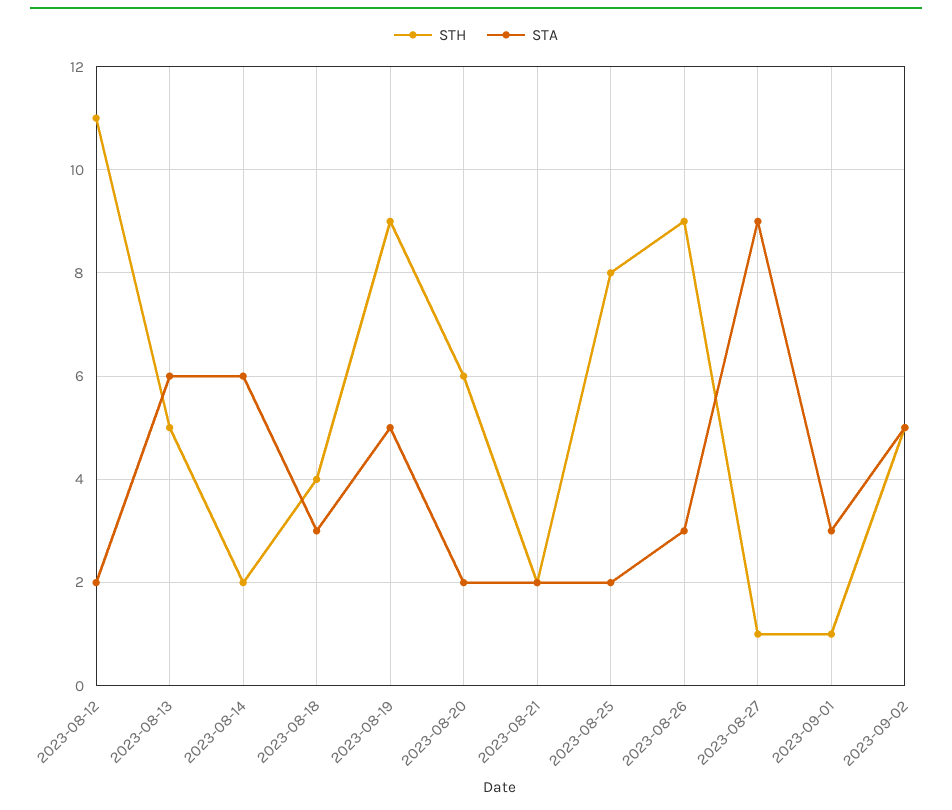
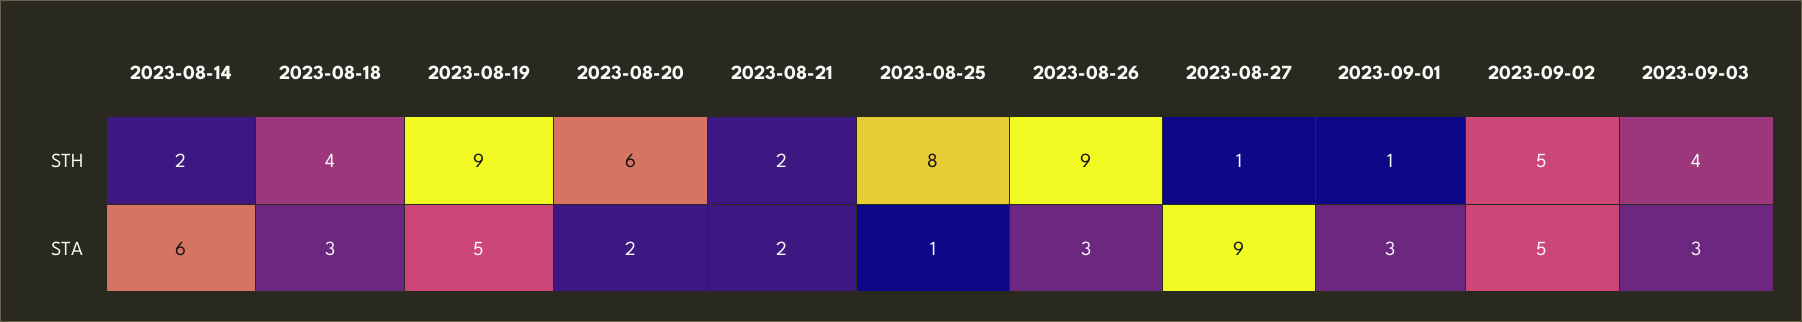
STH, 2023-08-12: 11 -> none
STA, 2023-08-12: 2 -> none
STH, 2023-08-13: 5 -> none
STA, 2023-08-13: 6 -> none
STA, 2023-08-25: 2 -> 1
STH, 2023-09-03: none -> 4
STA, 2023-09-03: none -> 3

